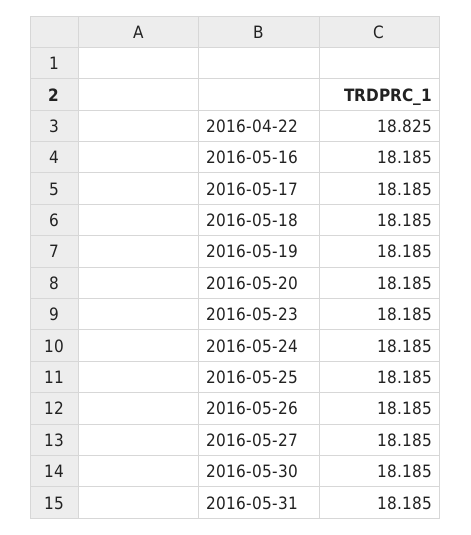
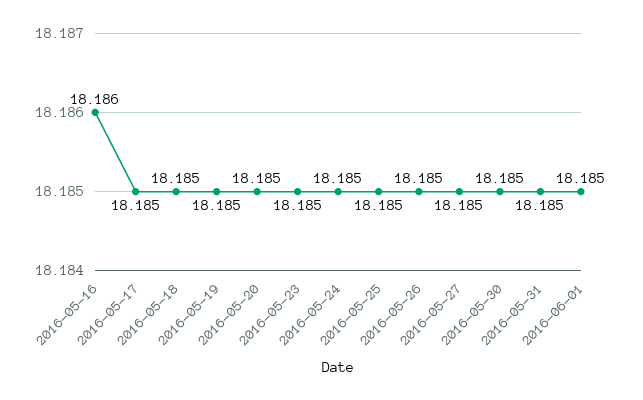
2016-04-22: 18.825 -> none
2016-05-16: 18.185 -> 18.186
2016-06-01: none -> 18.185

